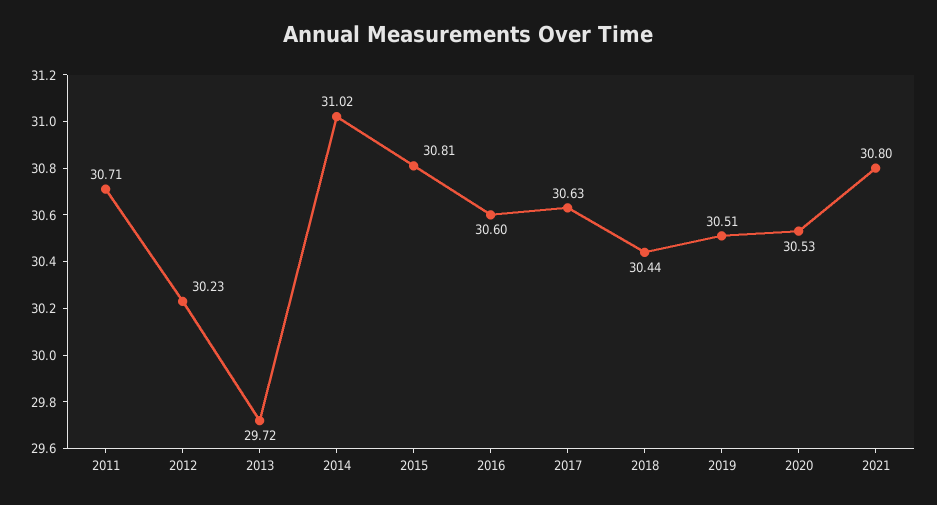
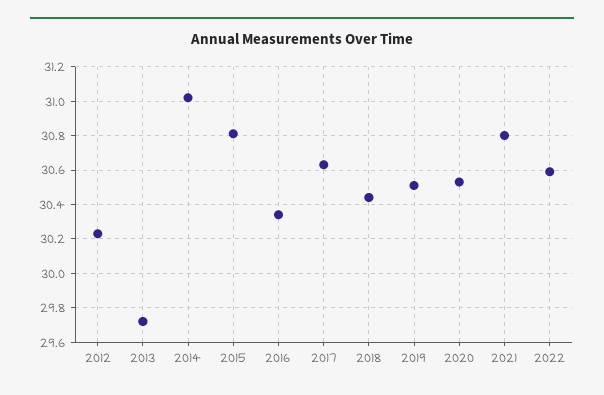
2011: 30.71 -> none
2016: 30.6 -> 30.35
2022: none -> 30.6

